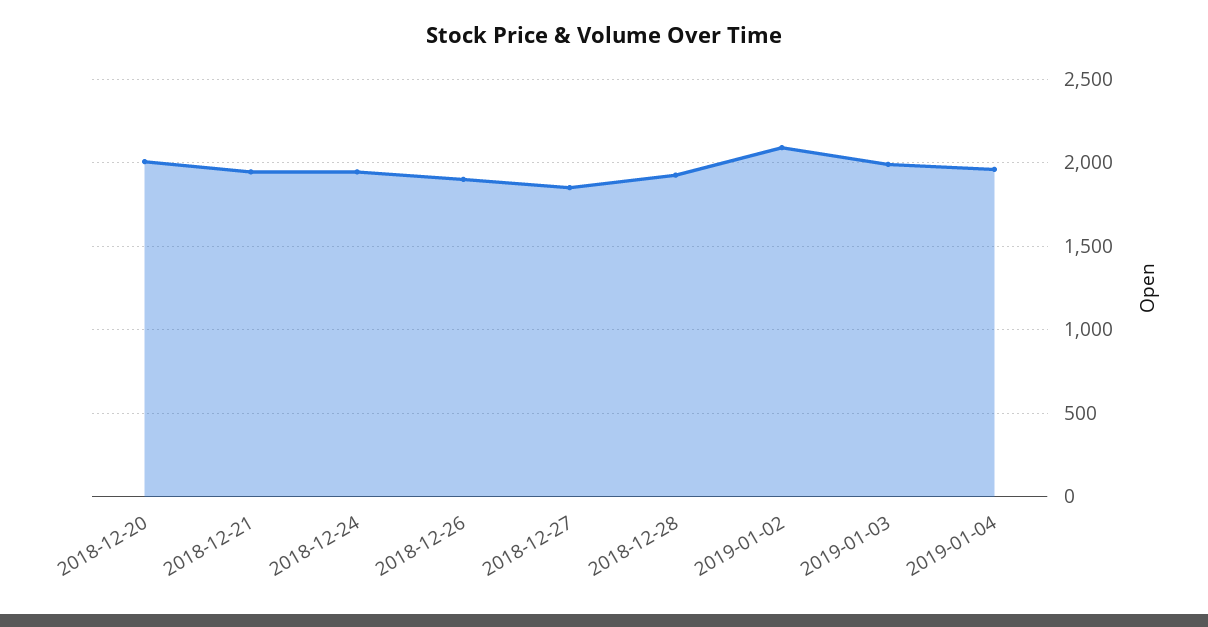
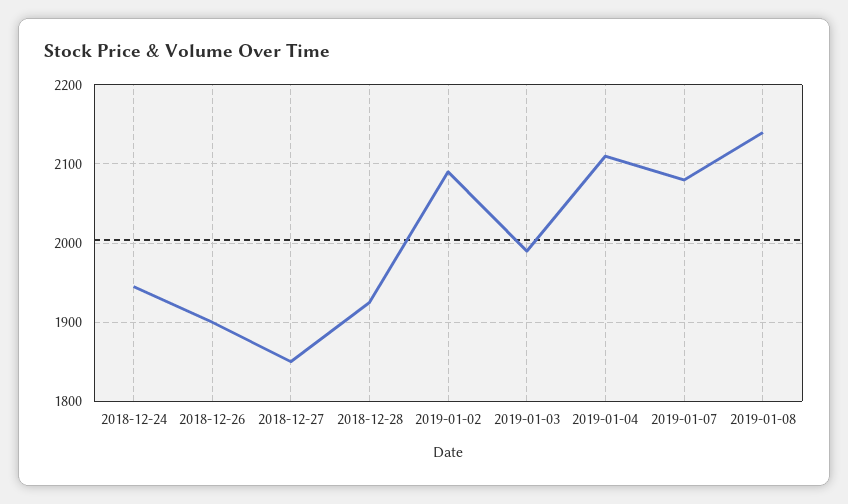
2018-12-20: 2000 -> none
2018-12-21: 1950 -> none
2019-01-04: 1950 -> 2110
2019-01-07: none -> 2080
2019-01-08: none -> 2140

